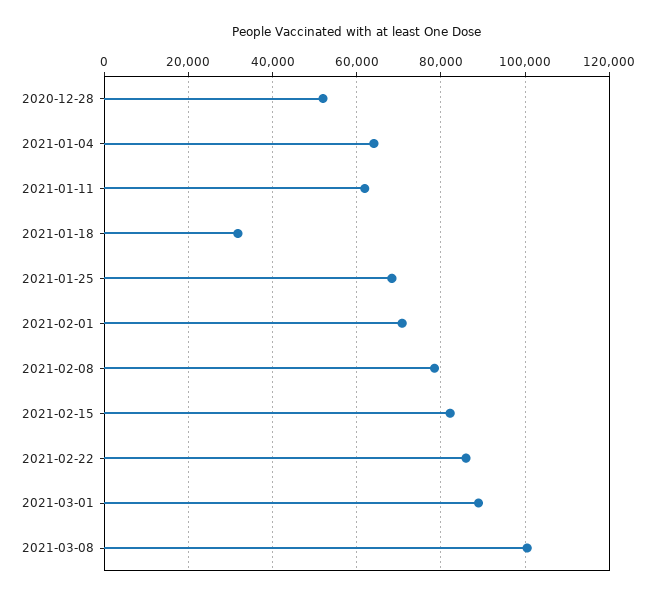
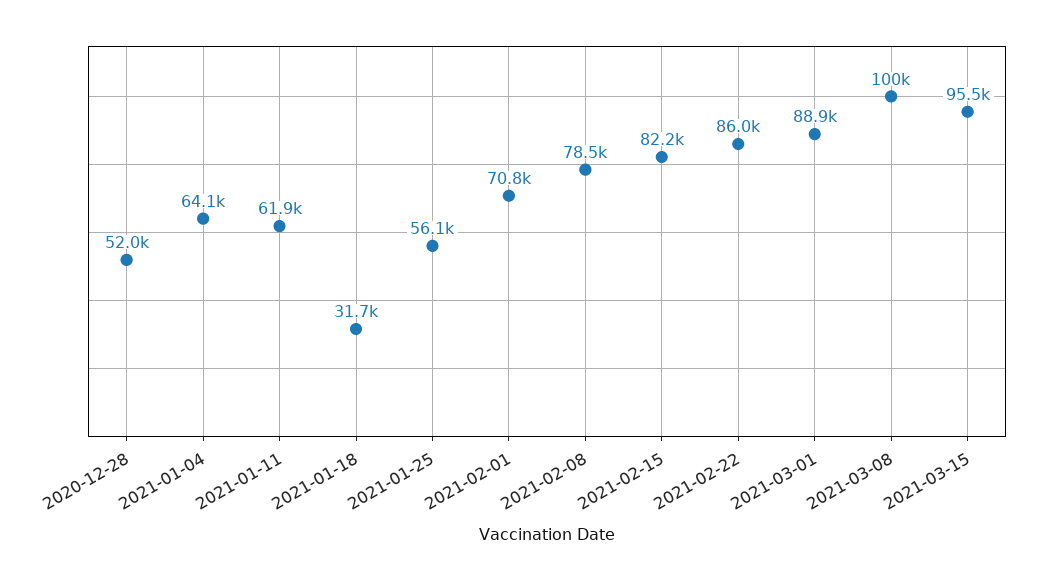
2021-01-25: 68000 -> 56100
2021-03-15: none -> 95500

